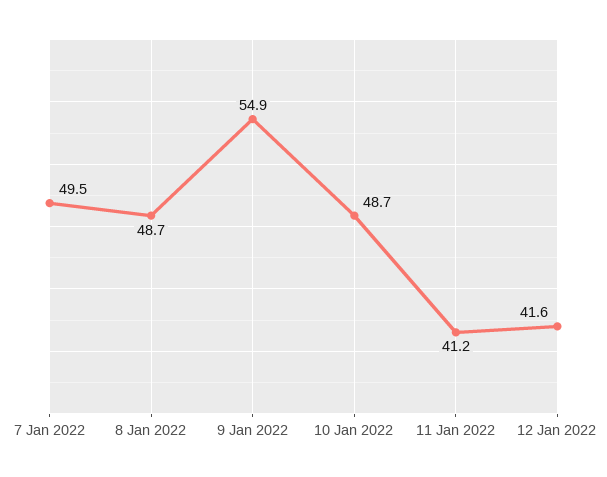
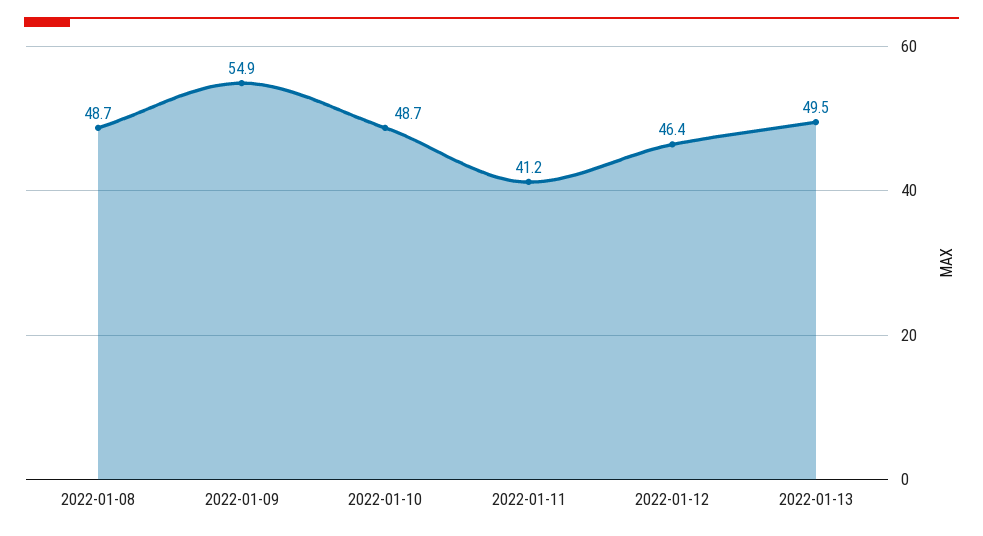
7 Jan 2022: 49.5 -> none
12 Jan 2022: 41.6 -> 46.4
2022-01-13: none -> 49.5

